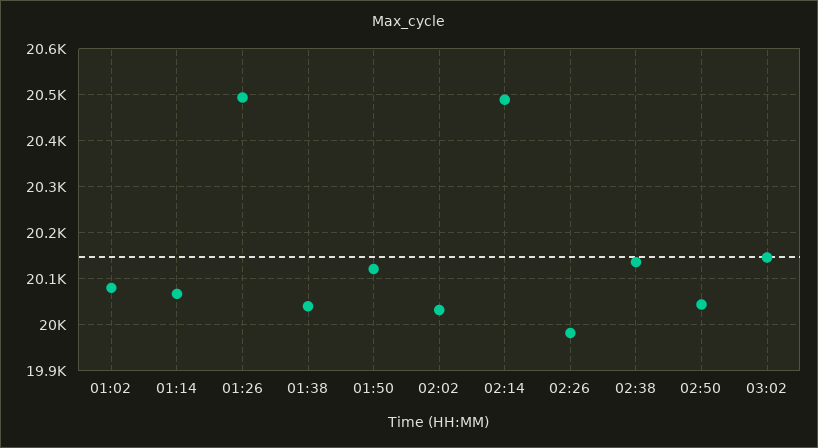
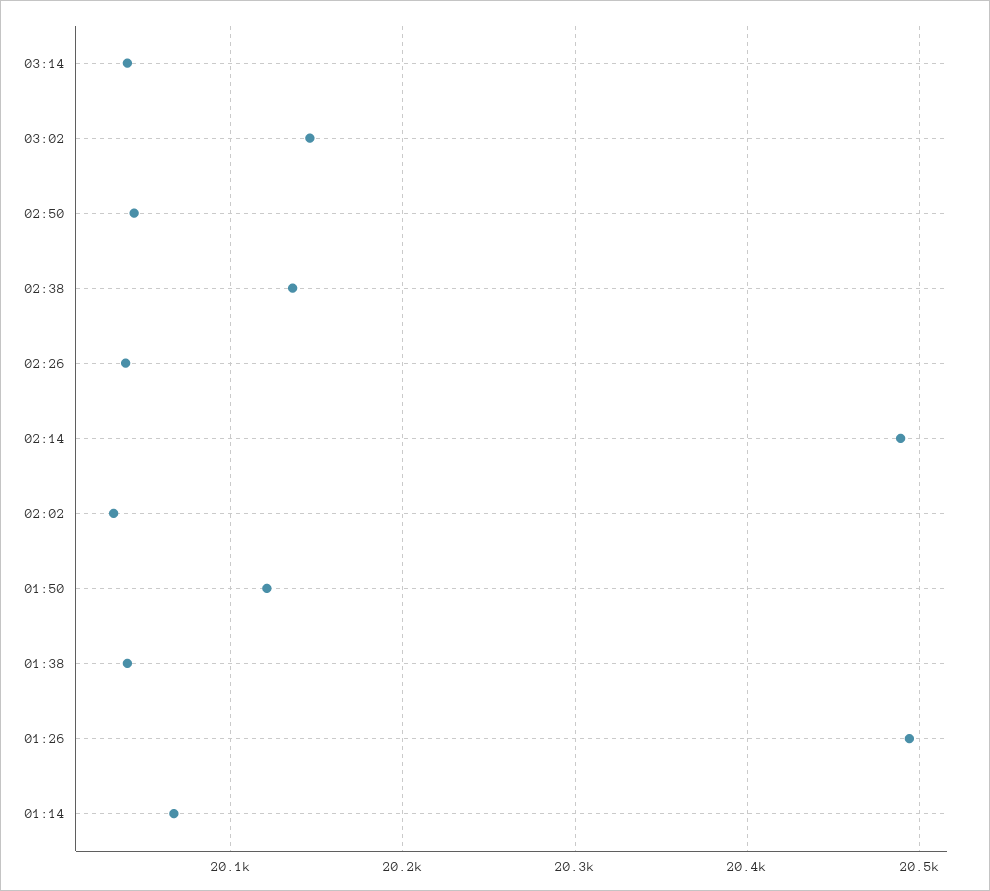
01:02: 20080 -> none
02:26: 19980 -> 20040
03:14: none -> 20040

